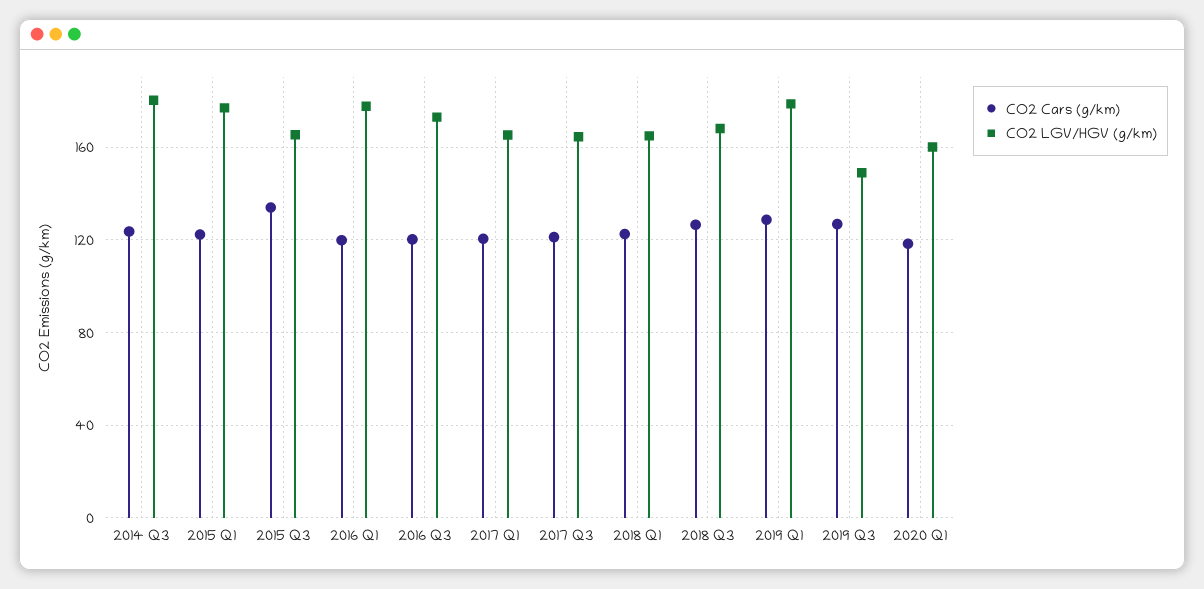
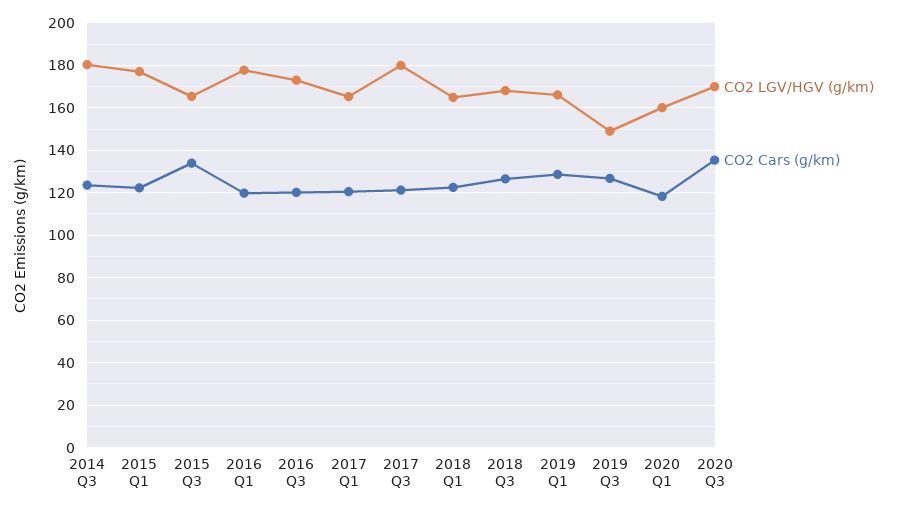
CO2 LGV/HGV (g/km), 2017 Q3: 165 -> 180
CO2 LGV/HGV (g/km), 2019 Q1: 180 -> 165
CO2 LGV/HGV (g/km), 2020 Q3: none -> 170
CO2 Cars (g/km), 2020 Q3: none -> 135

